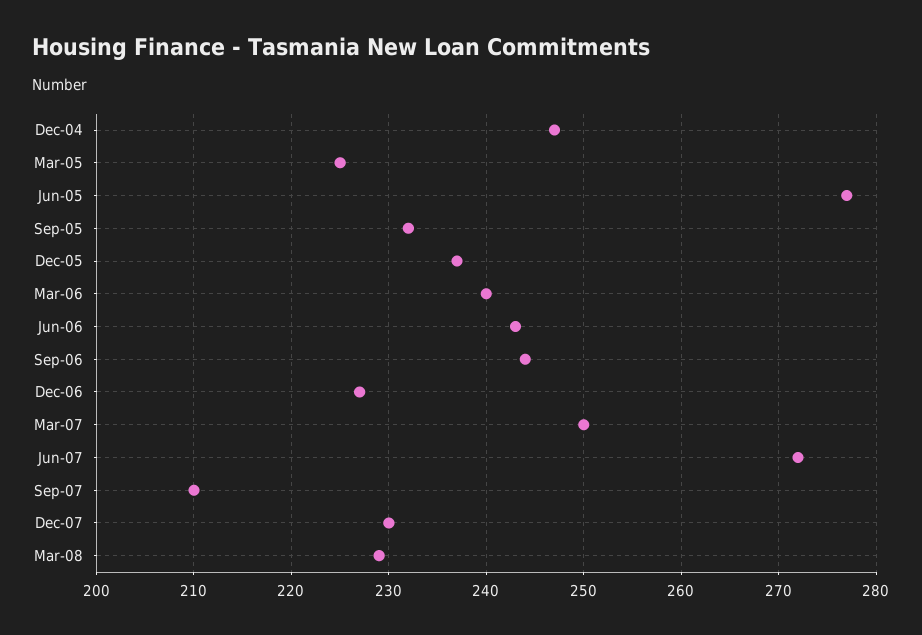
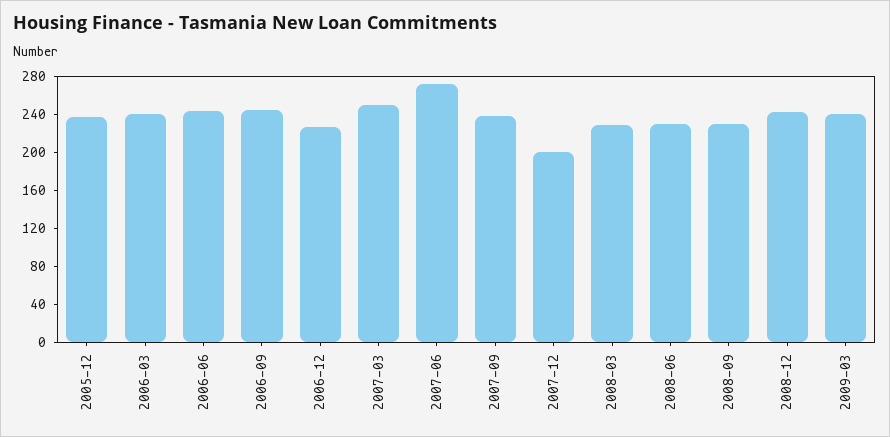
Dec-04: 247 -> none
Mar-05: 225 -> none
Jun-05: 277 -> none
Sep-05: 232 -> none
Sep-07: 210 -> 240
Dec-07: 230 -> 200
2008-06: none -> 230
2008-09: none -> 230
2008-12: none -> 240
2009-03: none -> 240

